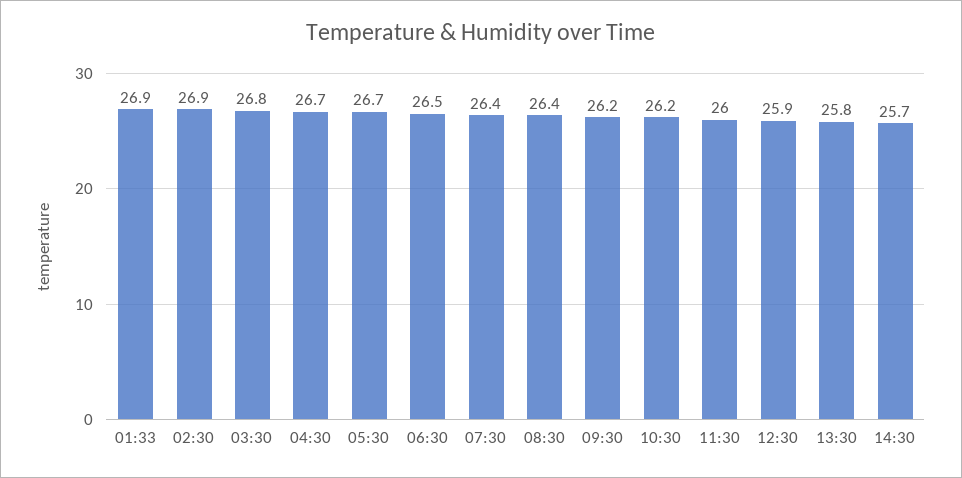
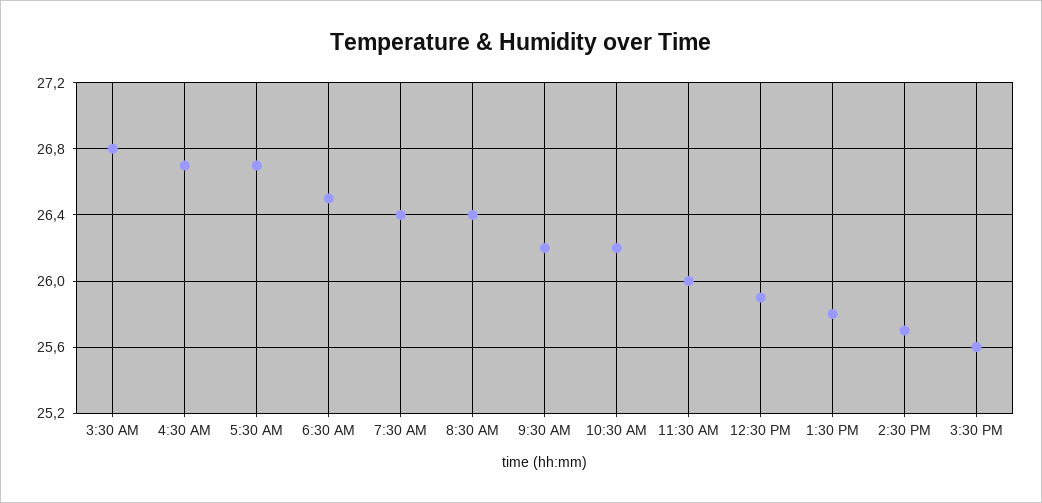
01:33: 26.9 -> none
02:30: 26.9 -> none
3:30 PM: none -> 25.6

